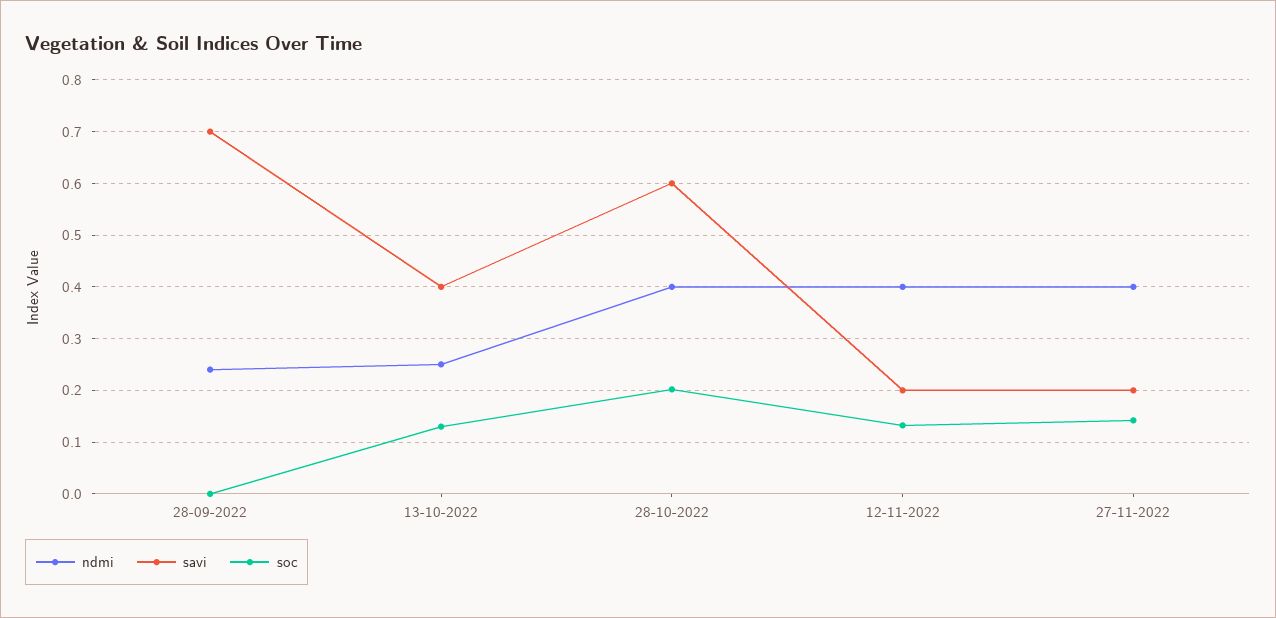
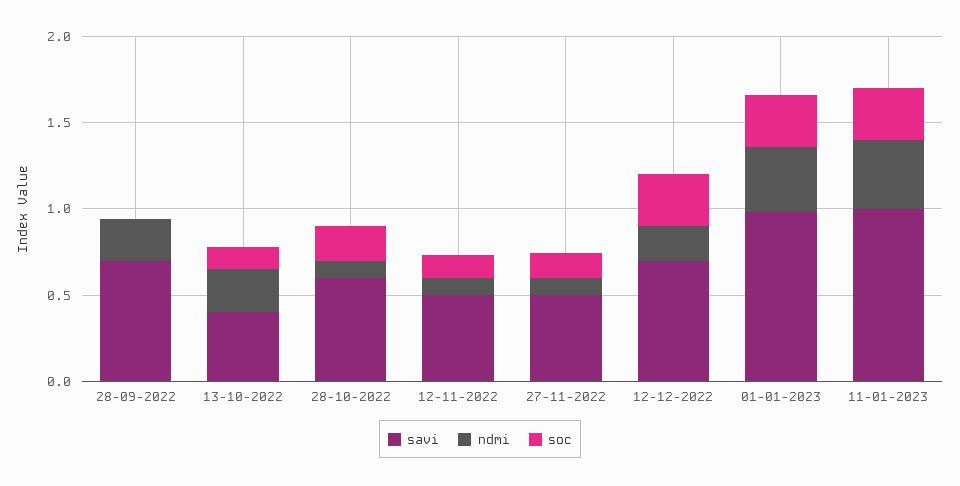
ndmi, 28-10-2022: 0.4 -> 0.1
ndmi, 12-11-2022: 0.4 -> 0.1
savi, 12-11-2022: 0.2 -> 0.5
ndmi, 27-11-2022: 0.4 -> 0.1
savi, 27-11-2022: 0.2 -> 0.5
savi, 12-12-2022: none -> 0.7
ndmi, 12-12-2022: none -> 0.2
soc, 12-12-2022: none -> 0.3
savi, 01-01-2023: none -> 1
ndmi, 01-01-2023: none -> 0.4
soc, 01-01-2023: none -> 0.3
savi, 11-01-2023: none -> 1
ndmi, 11-01-2023: none -> 0.4
soc, 11-01-2023: none -> 0.3

